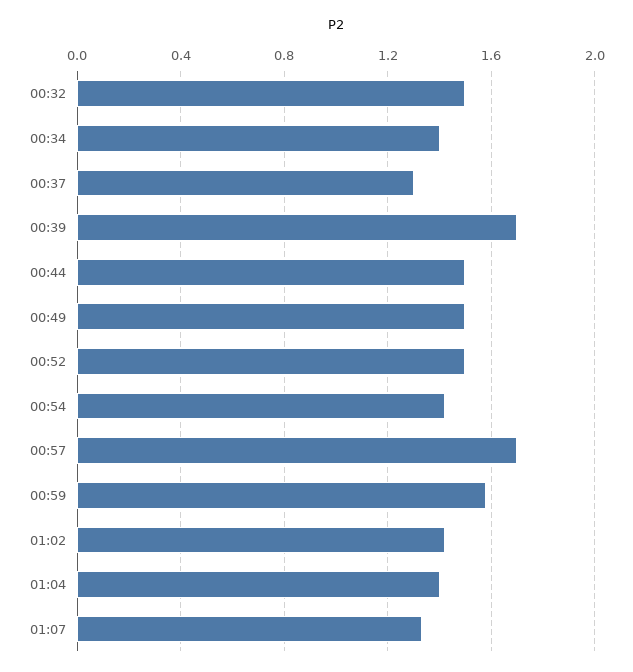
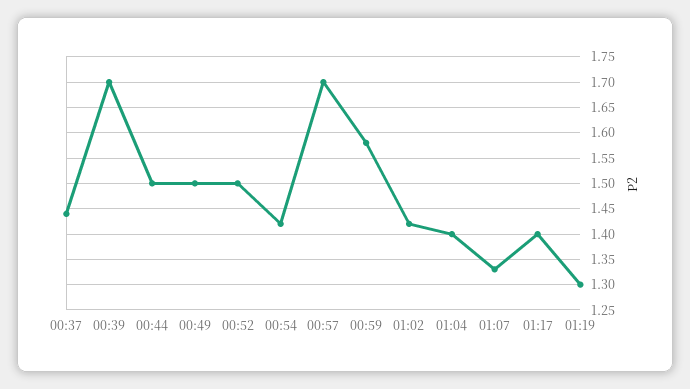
00:32: 1.5 -> none
00:34: 1.4 -> none
00:37: 1.3 -> 1.45
01:17: none -> 1.4
01:19: none -> 1.3

